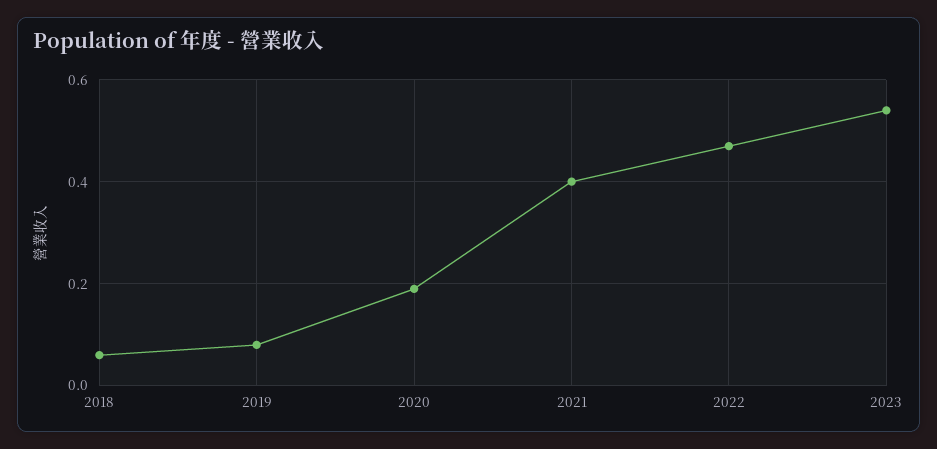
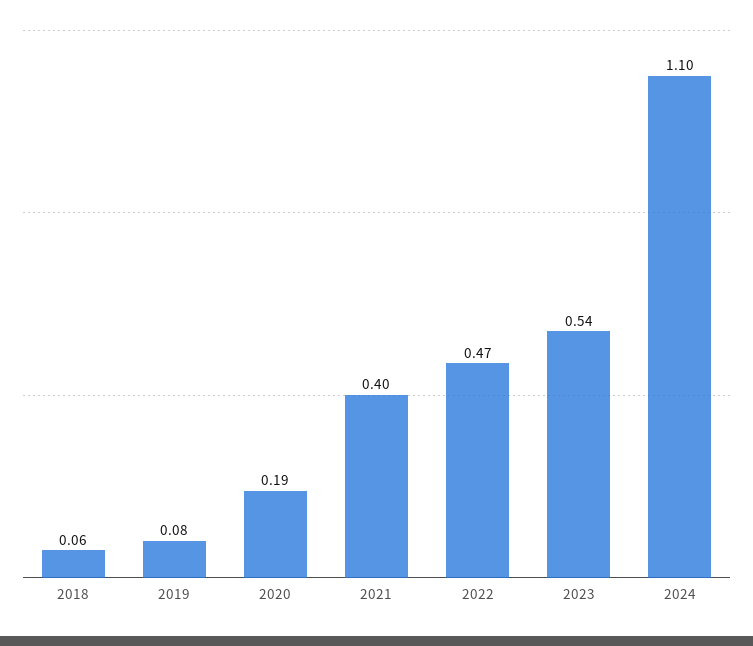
2024: none -> 1.1

